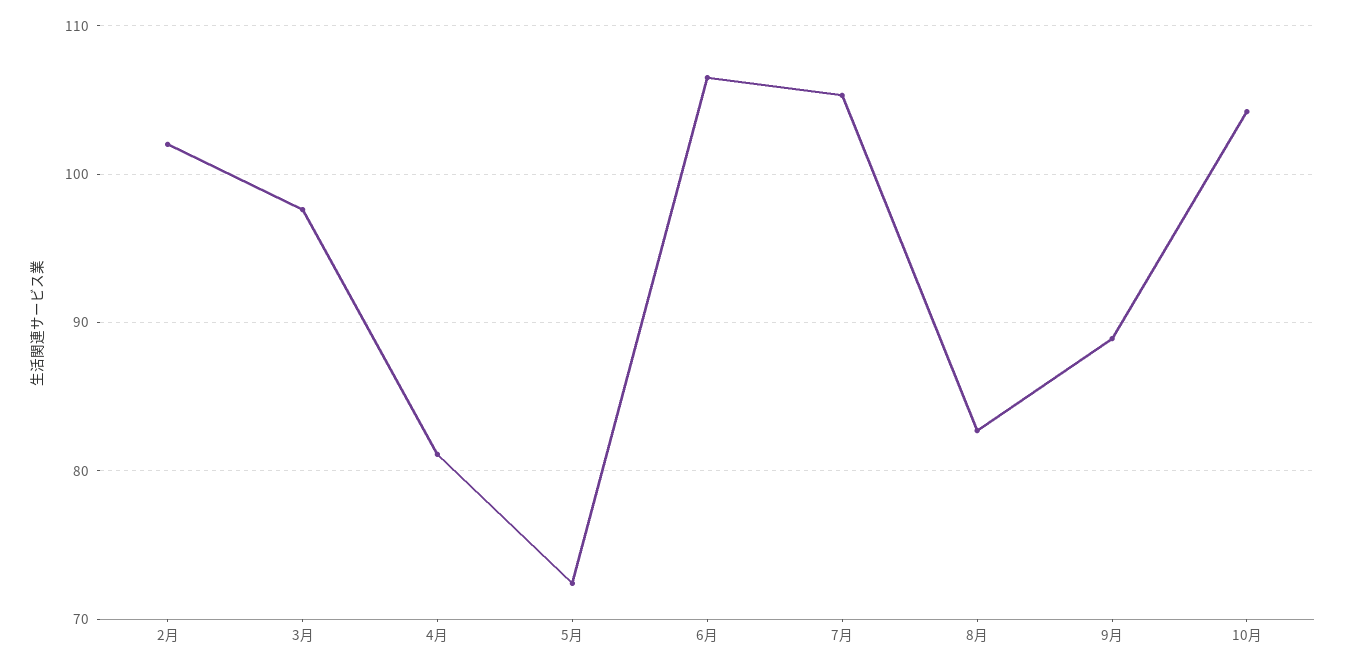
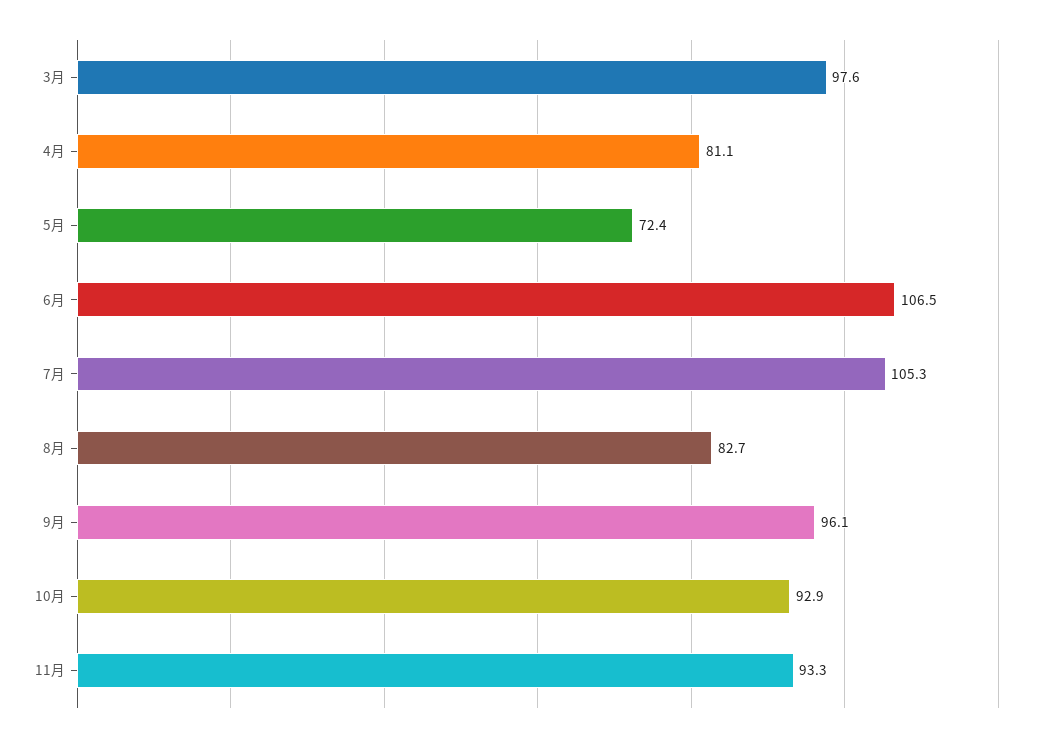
2月: 102 -> none
9月: 89 -> 96.1
10月: 104 -> 92.9
11月: none -> 93.3

